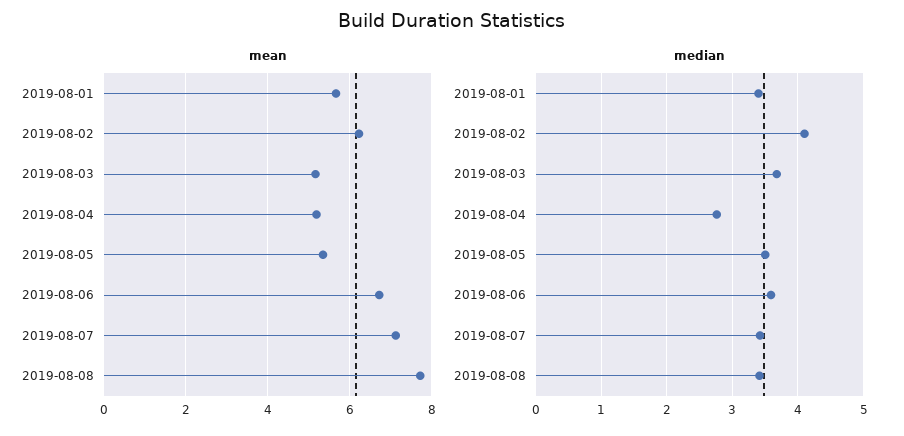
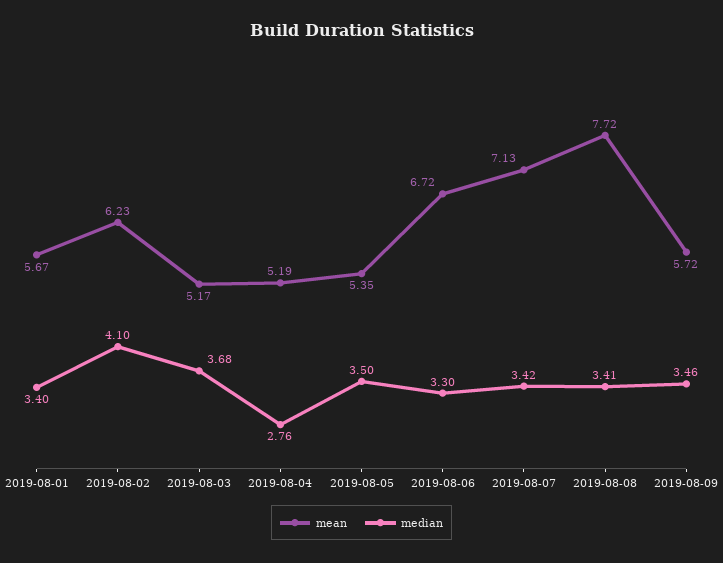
median, 2019-08-06: 3.6 -> 3.3
mean, 2019-08-09: none -> 5.72
median, 2019-08-09: none -> 3.46

